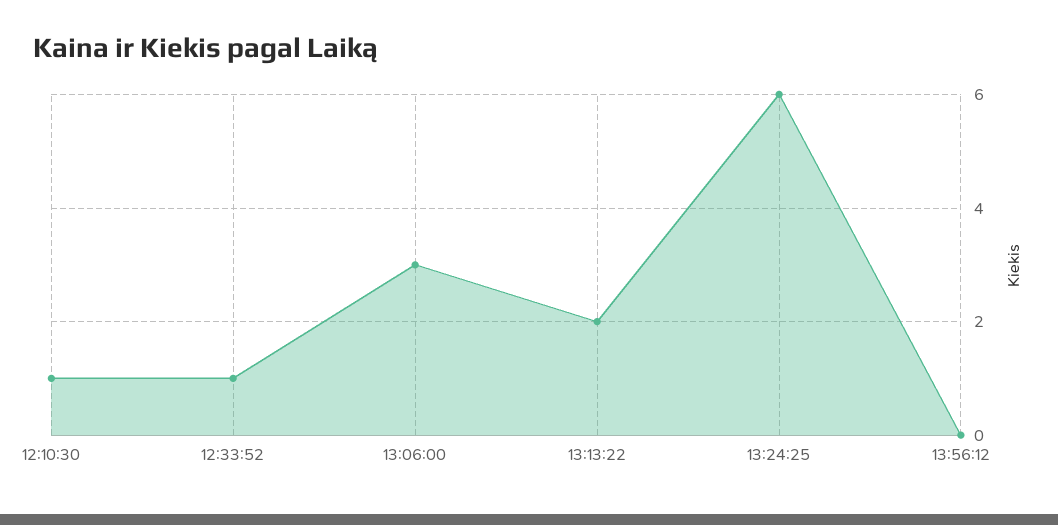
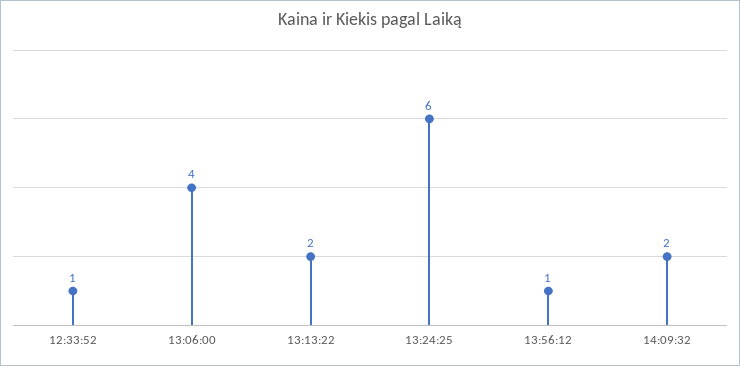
12:10:30: 1 -> none
13:06:00: 3 -> 4
13:56:12: 0 -> 1
14:09:32: none -> 2

